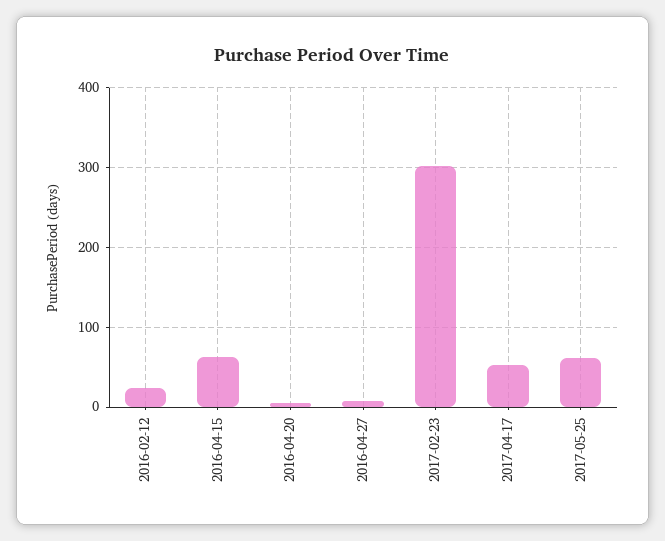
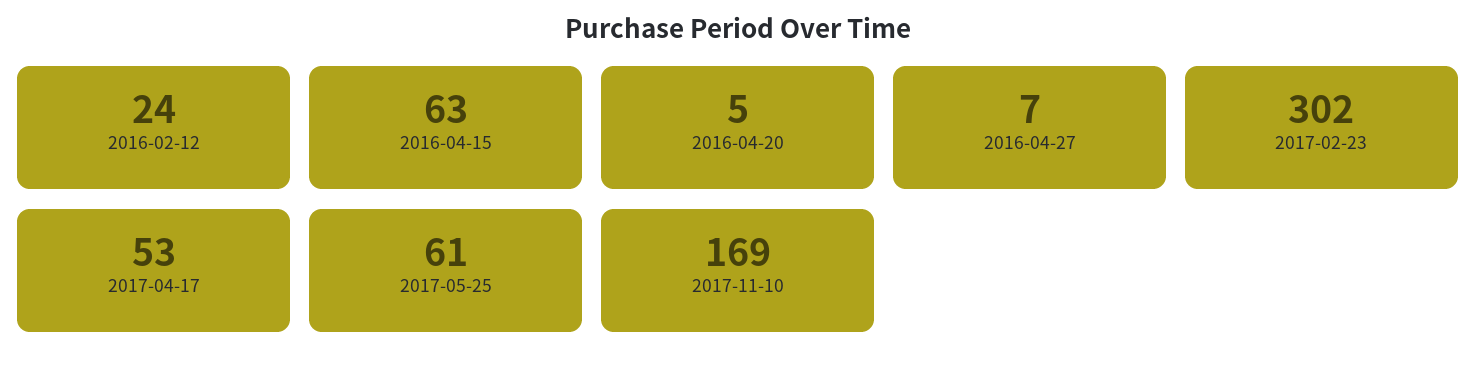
2017-11-10: none -> 169

